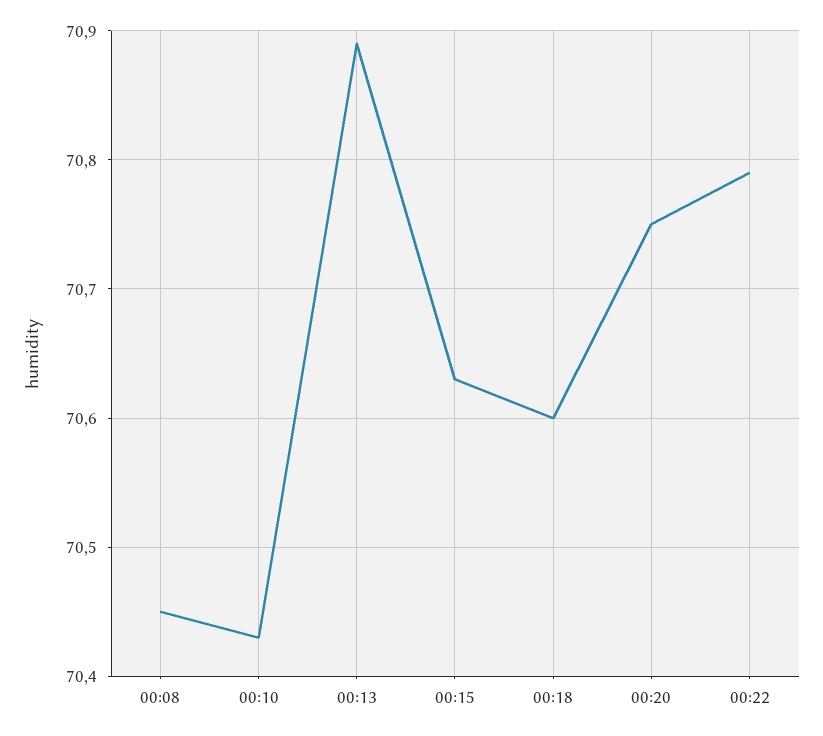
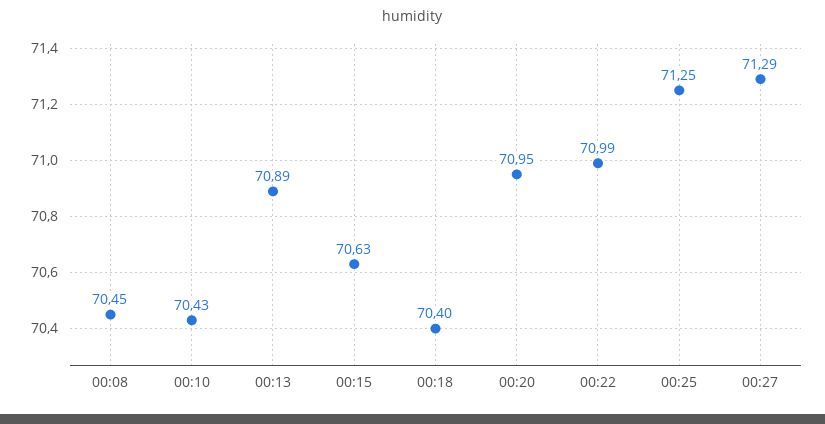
00:18: 70.6 -> 70.4
00:20: 70.75 -> 70.95
00:22: 70.79 -> 70.99
00:25: none -> 71.25
00:27: none -> 71.29

